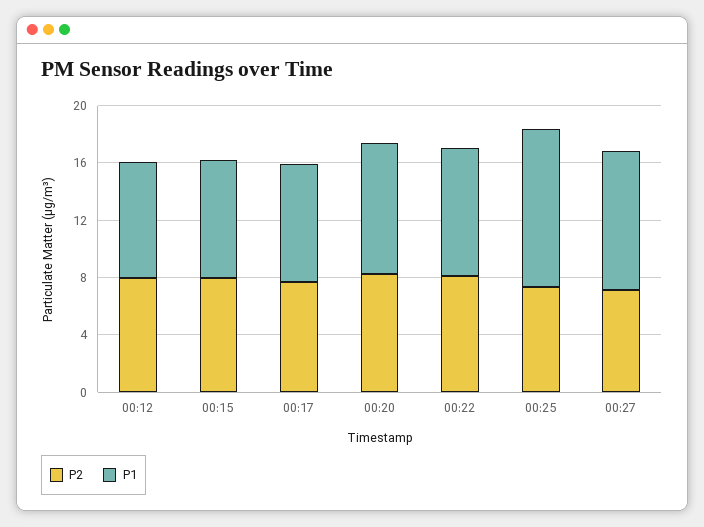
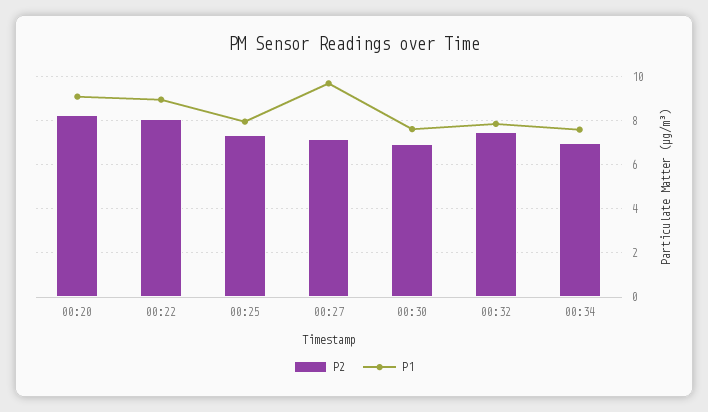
P2, 00:12: 8 -> none
P1, 00:12: 8 -> none
P2, 00:15: 8 -> none
P1, 00:15: 8 -> none
P2, 00:17: 8 -> none
P1, 00:17: 8 -> none
P1, 00:25: 11 -> 8
P2, 00:30: none -> 7
P1, 00:30: none -> 7.5
P2, 00:32: none -> 7.5
P1, 00:32: none -> 8
P2, 00:34: none -> 7
P1, 00:34: none -> 7.5

